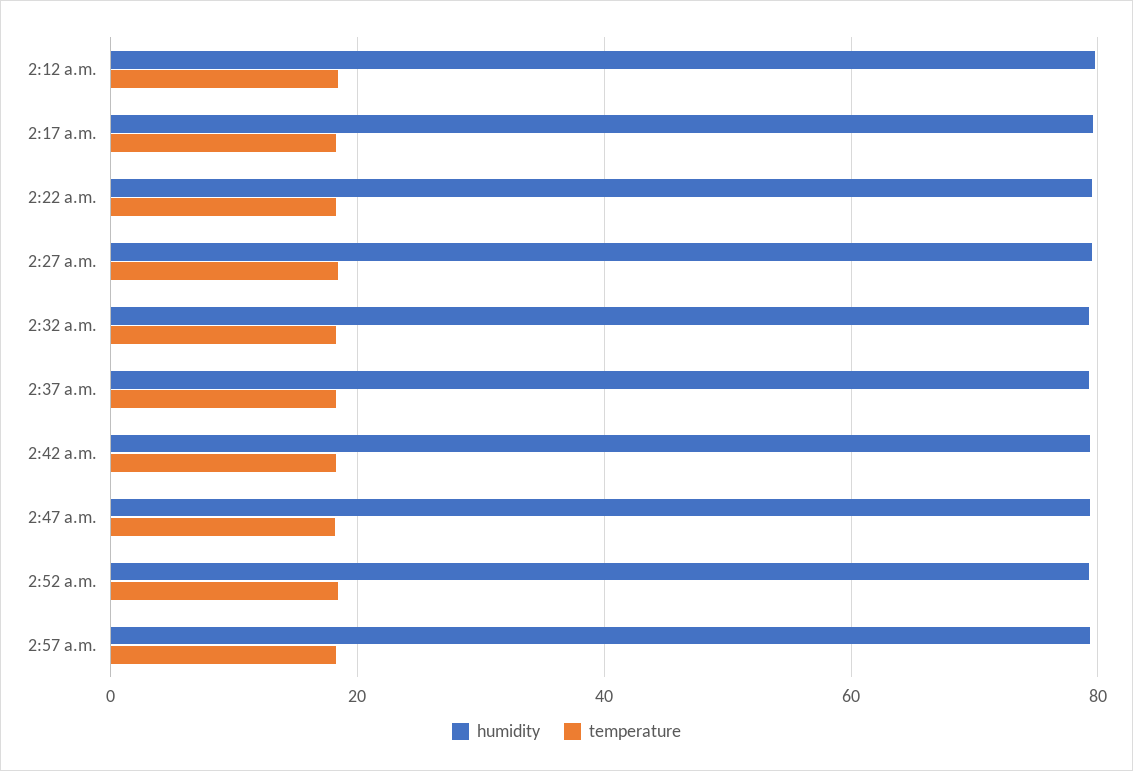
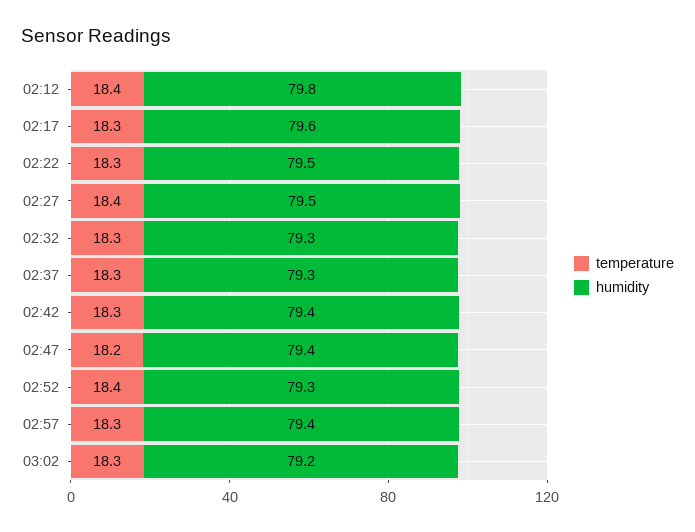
temperature, 03:02: none -> 18.3
humidity, 03:02: none -> 79.2

